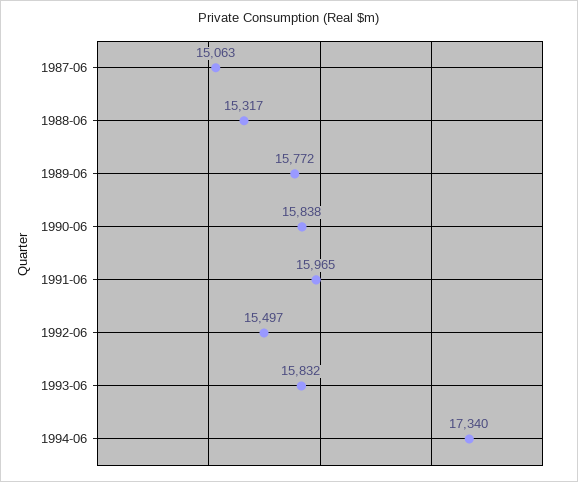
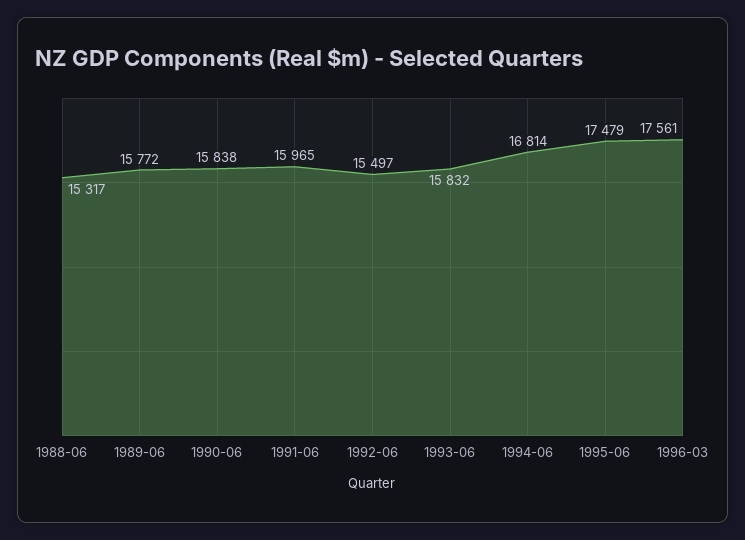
1987-06: 15063 -> none
1994-06: 17340 -> 16814
1995-06: none -> 17479
1996-03: none -> 17561

